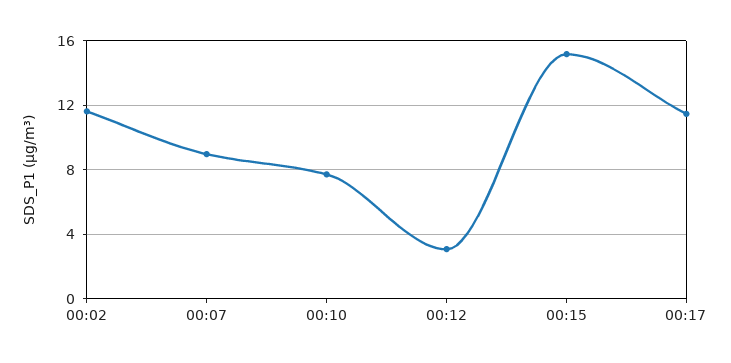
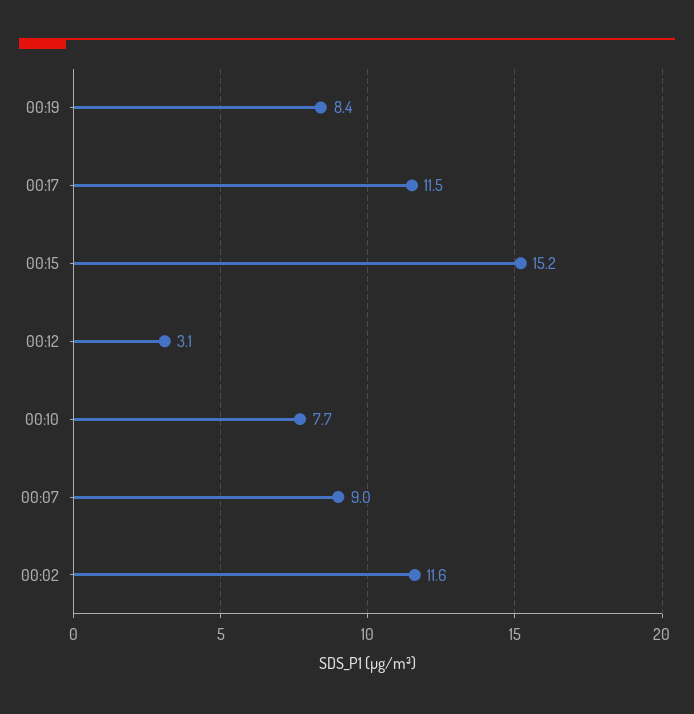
00:19: none -> 8.4

